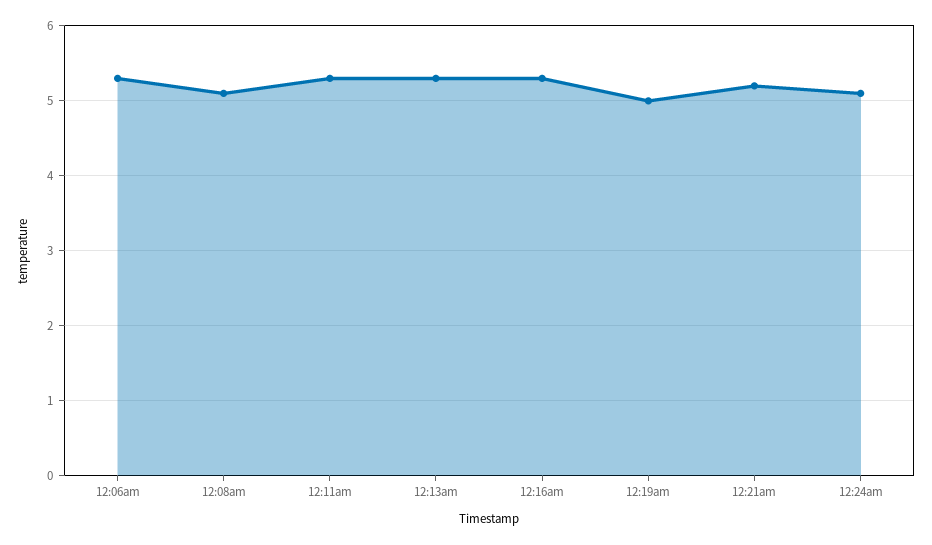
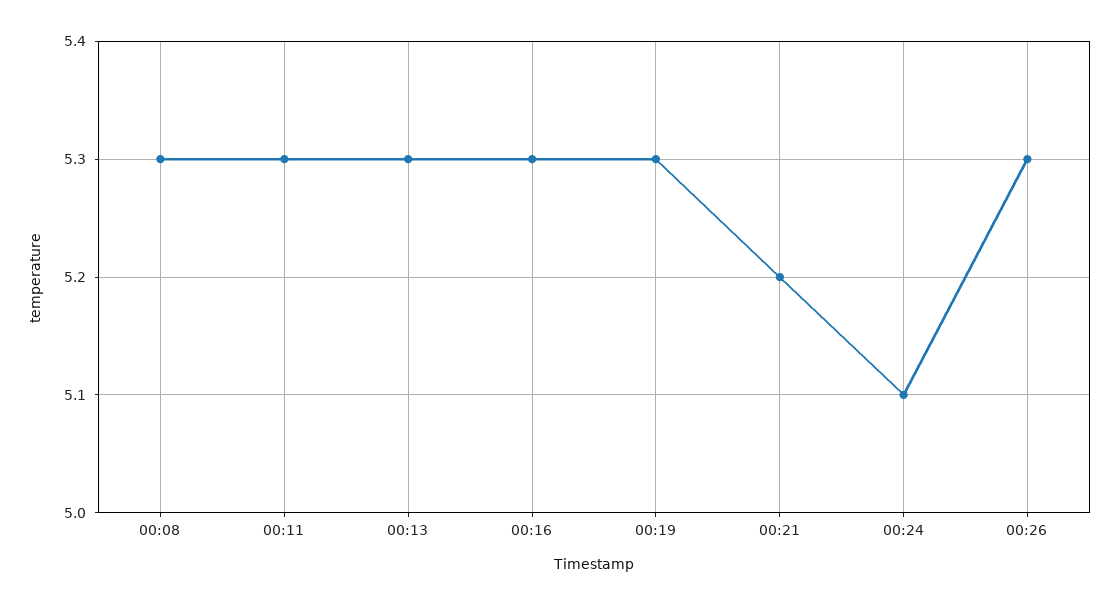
12:06am: 5.3 -> none
12:08am: 5.1 -> 5.3
12:19am: 5 -> 5.3
00:26: none -> 5.3

